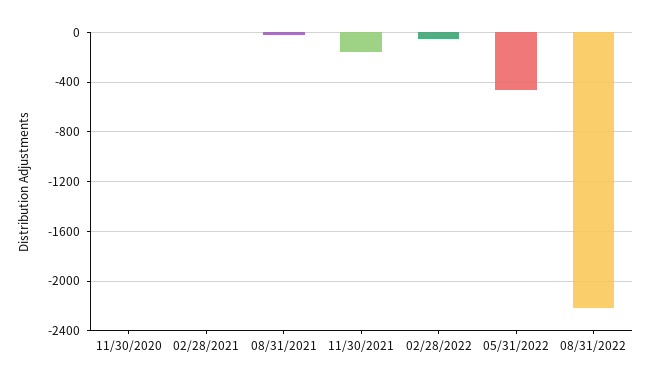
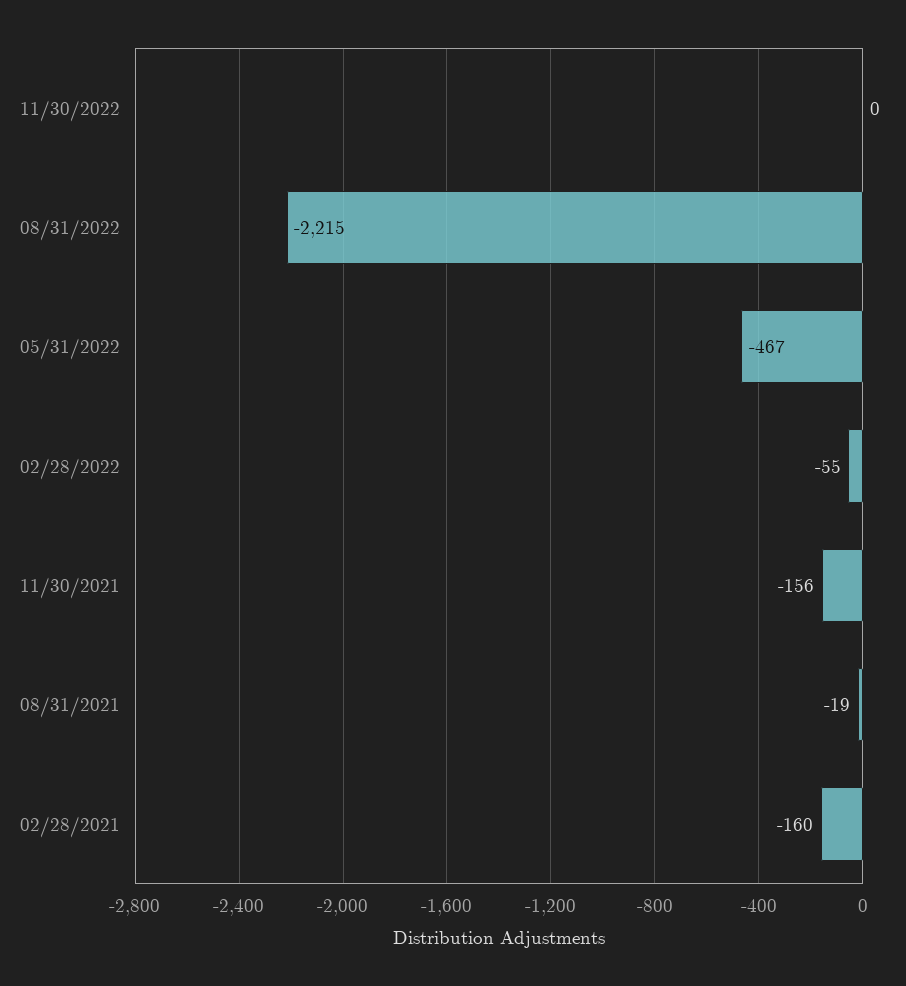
11/30/2020: 0 -> none
02/28/2021: 0 -> -160
11/30/2022: none -> 0

